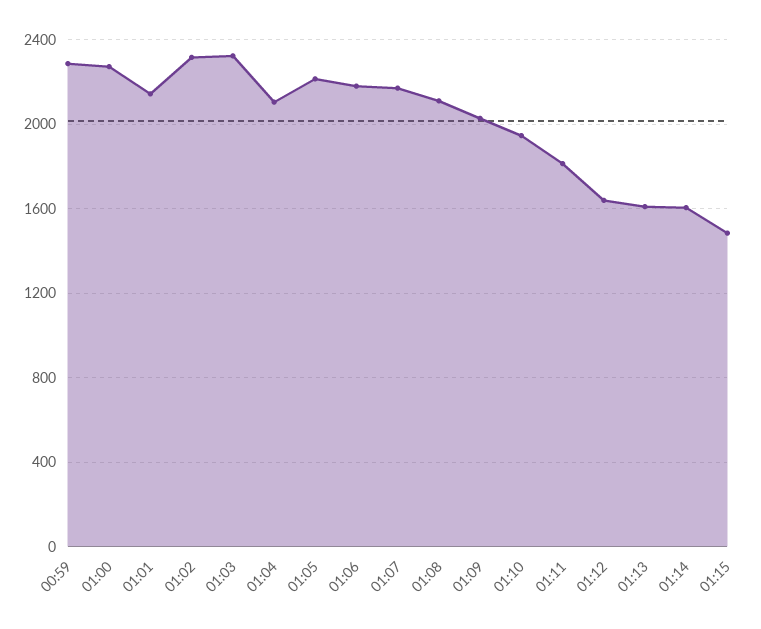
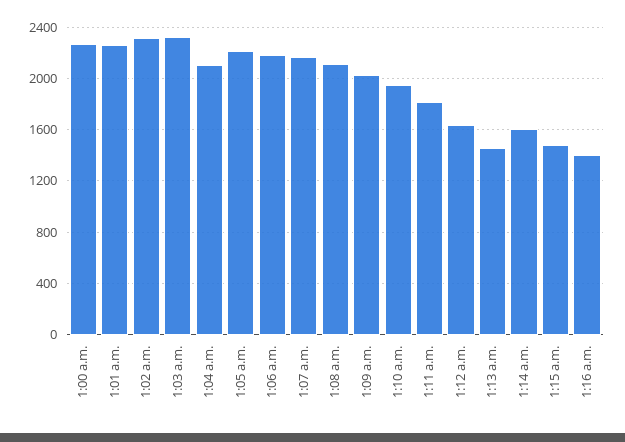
00:59: 2300 -> none
01:01: 2150 -> 2250
01:13: 1600 -> 1450
1:16 a.m.: none -> 1400

